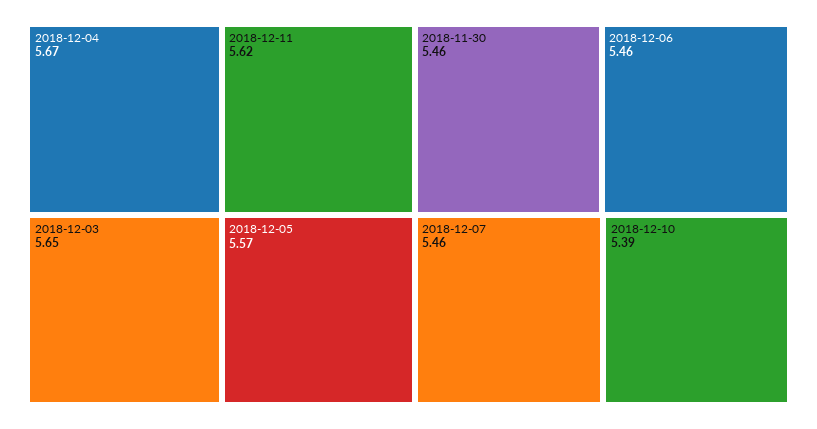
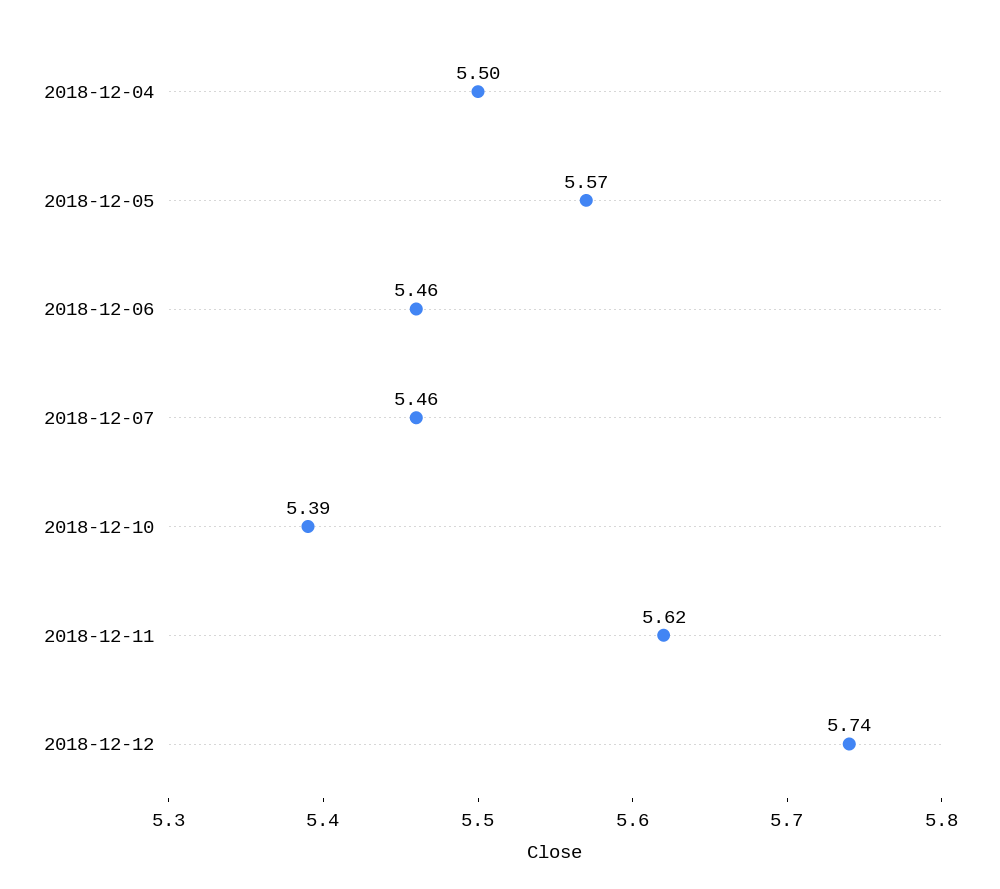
2018-12-04: 5.67 -> 5.5
2018-12-03: 5.65 -> none
2018-11-30: 5.46 -> none
2018-12-12: none -> 5.74

